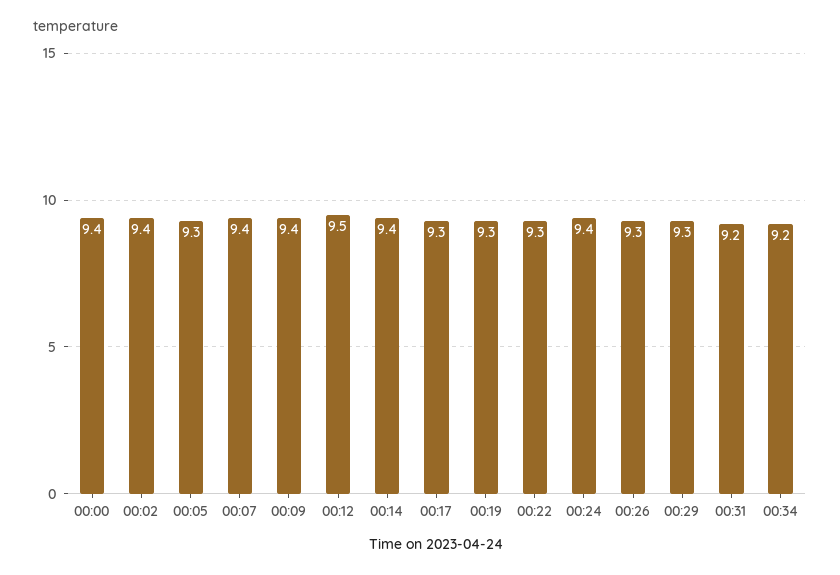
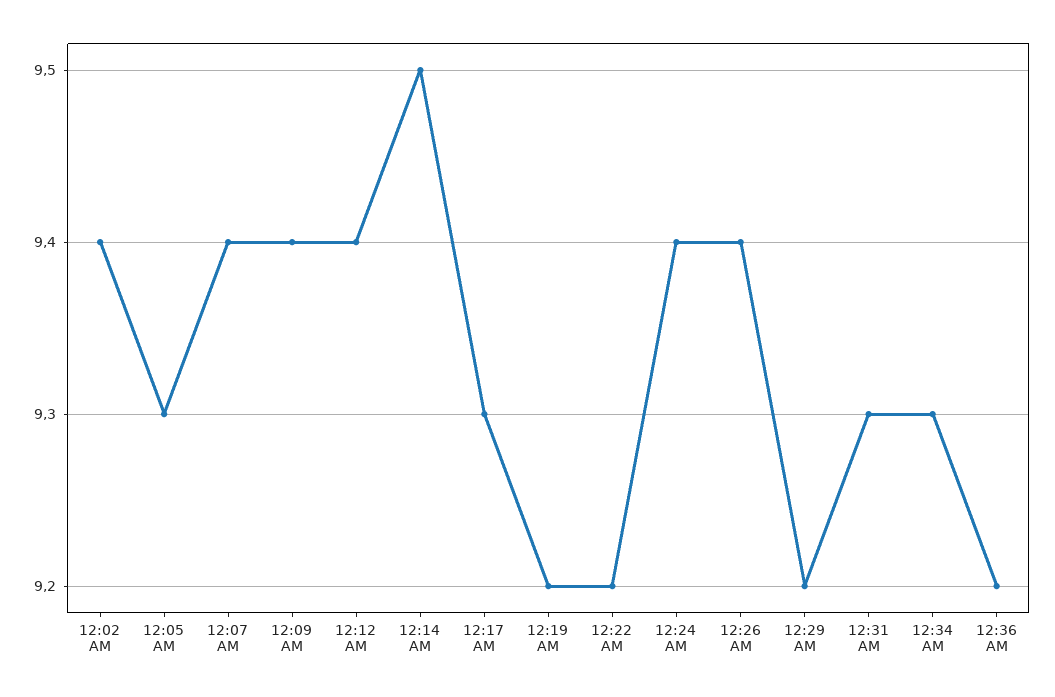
00:00: 9.4 -> none
00:12: 9.5 -> 9.4
00:14: 9.4 -> 9.5
00:19: 9.3 -> 9.2
00:22: 9.3 -> 9.2
00:26: 9.3 -> 9.4
00:29: 9.3 -> 9.2
00:31: 9.2 -> 9.3
00:34: 9.2 -> 9.3
12:36 AM: none -> 9.2

